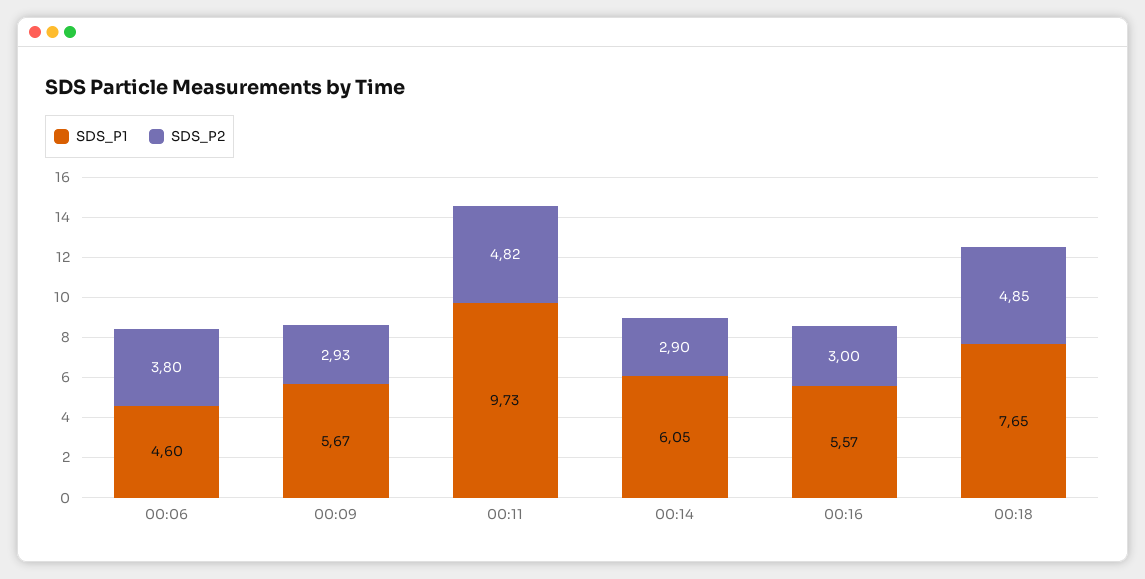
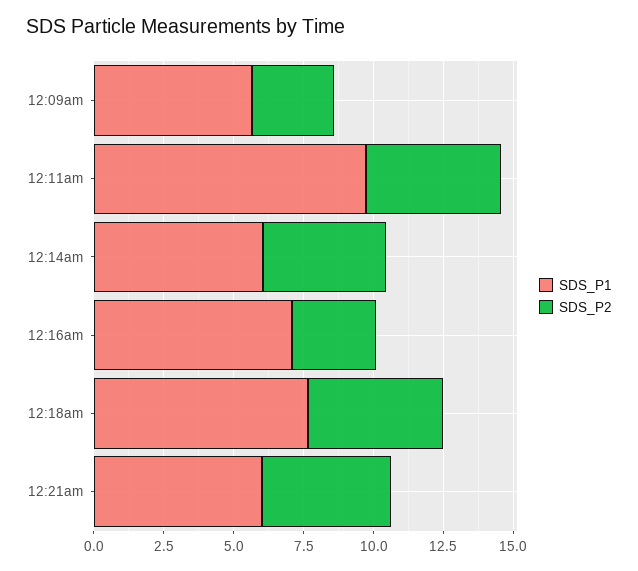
SDS_P1, 00:06: 4.6 -> none
SDS_P2, 00:06: 3.8 -> none
SDS_P2, 00:14: 2.9 -> 4.5
SDS_P1, 00:16: 5.57 -> 7
SDS_P1, 12:21am: none -> 6
SDS_P2, 12:21am: none -> 4.5

